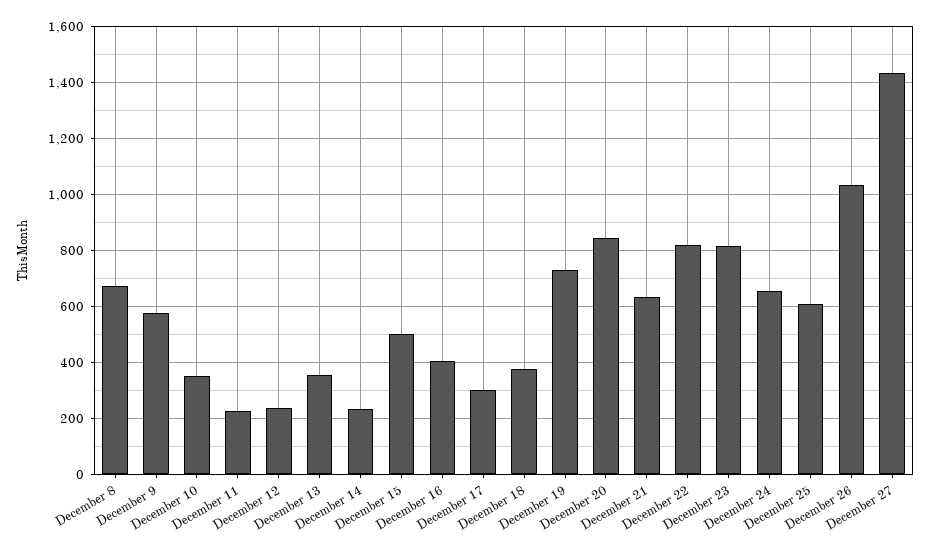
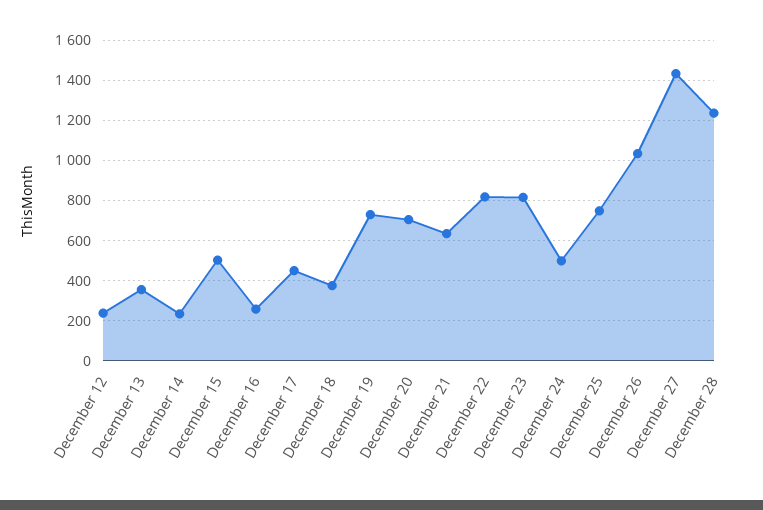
December 8: 675 -> none
December 9: 575 -> none
December 10: 350 -> none
December 11: 225 -> none
December 16: 400 -> 250
December 17: 300 -> 450
December 20: 850 -> 700
December 24: 650 -> 500
December 25: 600 -> 750
December 28: none -> 1250

